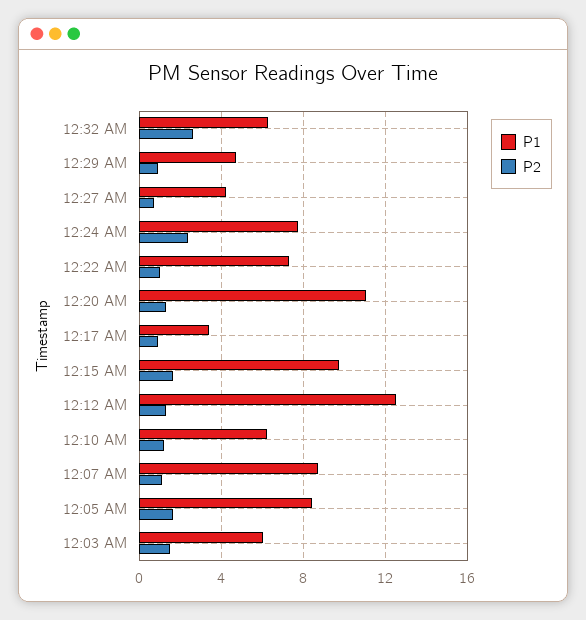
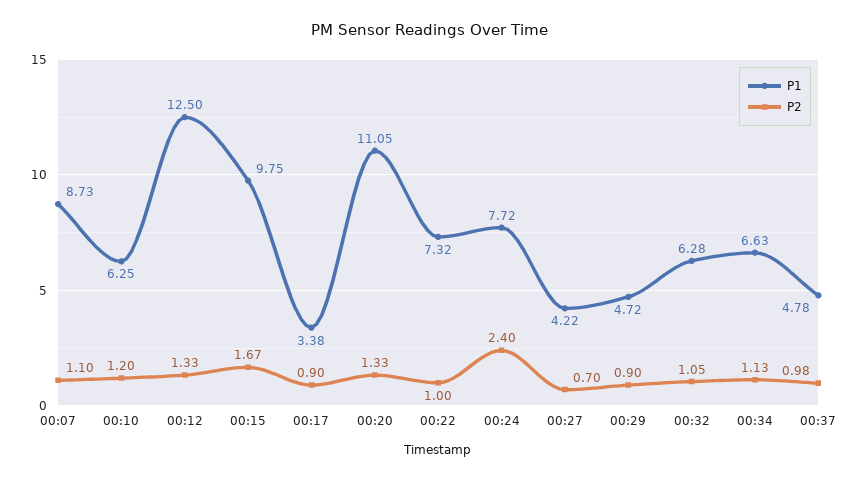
P2, 12:32 AM: 2.5 -> 1.05
P1, 12:05 AM: 8.5 -> none
P2, 12:05 AM: 1.5 -> none
P1, 12:03 AM: 6 -> none
P2, 12:03 AM: 1.5 -> none
P1, 00:34: none -> 6.63
P2, 00:34: none -> 1.13
P1, 00:37: none -> 4.78
P2, 00:37: none -> 0.98

